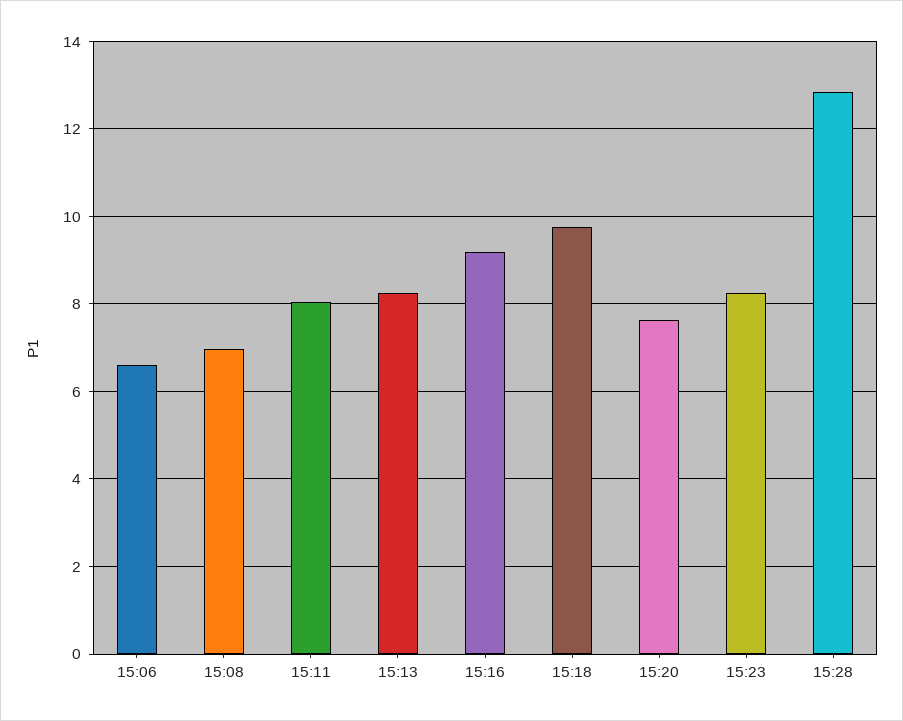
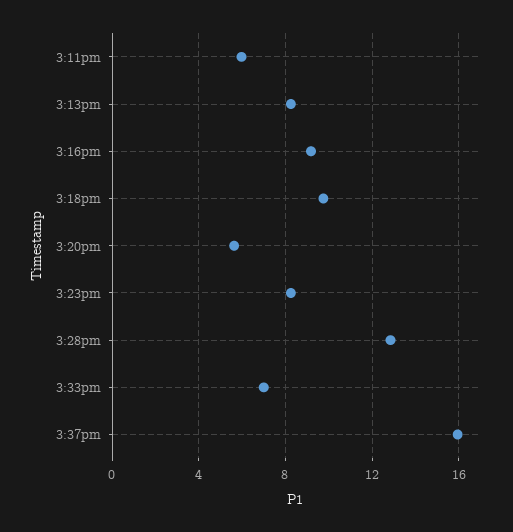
15:06: 6.6 -> none
15:08: 7 -> none
15:11: 8 -> 6
15:20: 7.6 -> 5.5
3:33pm: none -> 7
3:37pm: none -> 16

